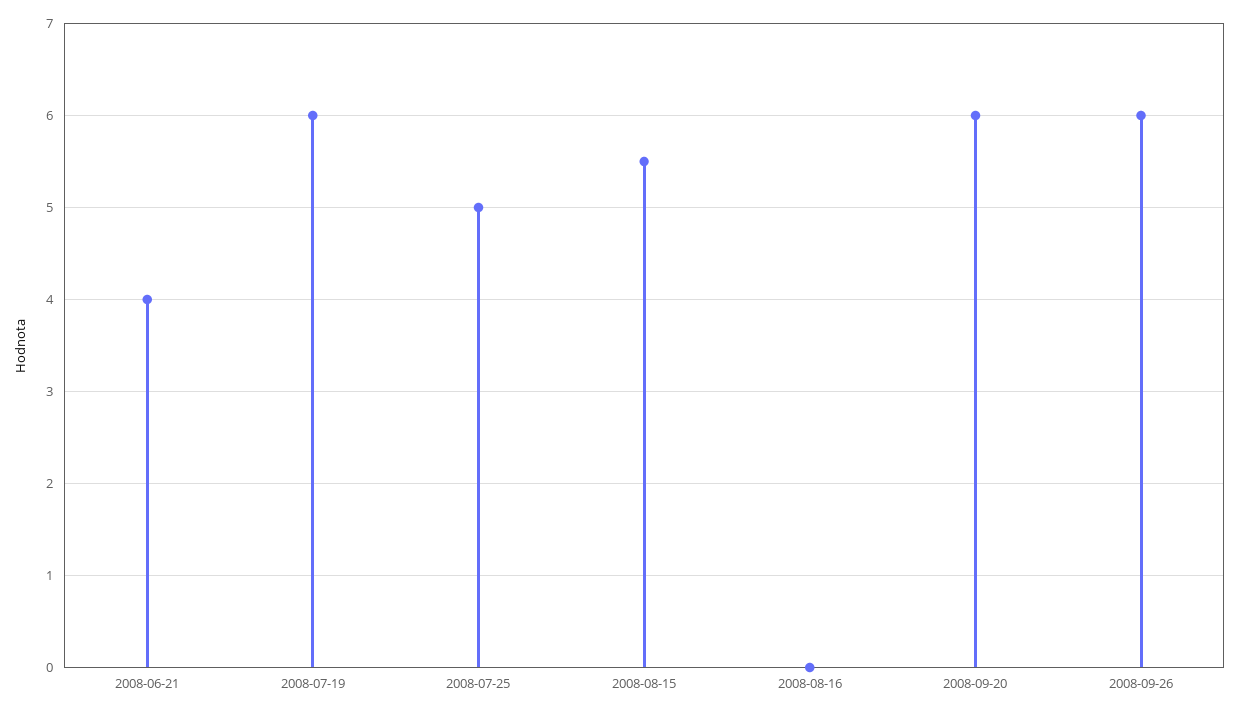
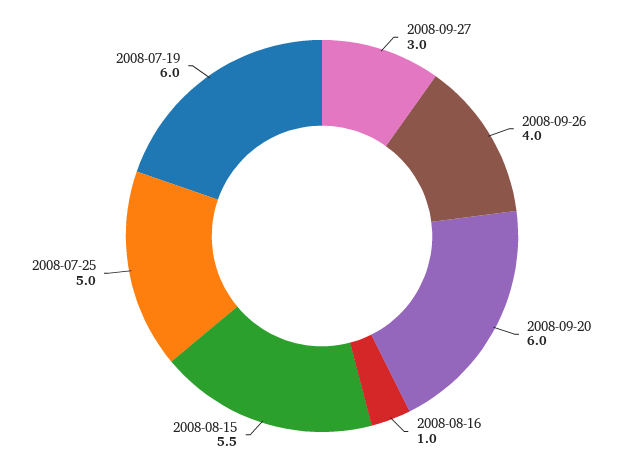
2008-06-21: 4 -> none
2008-08-16: 0 -> 1
2008-09-26: 6 -> 4
2008-09-27: none -> 3

